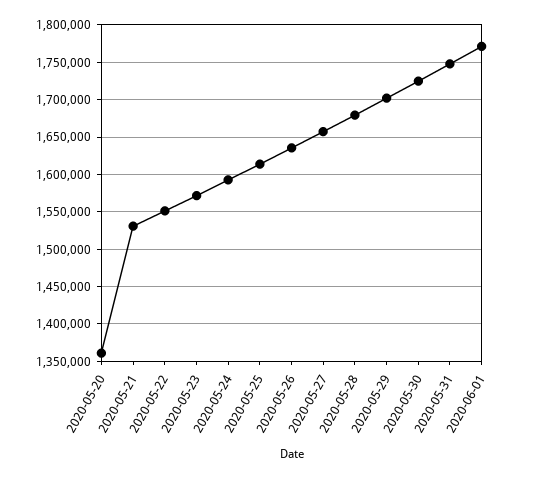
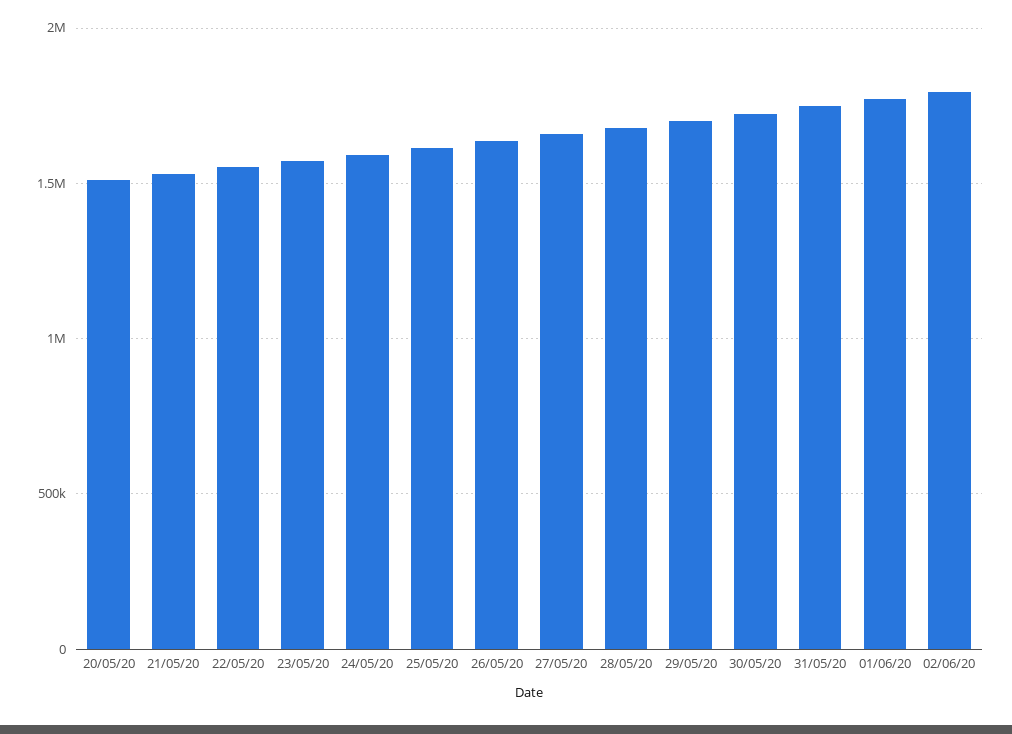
2020-05-20: 1360000 -> 1500000
02/06/20: none -> 1800000

